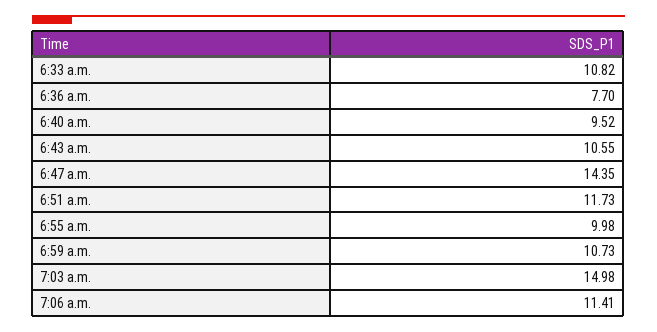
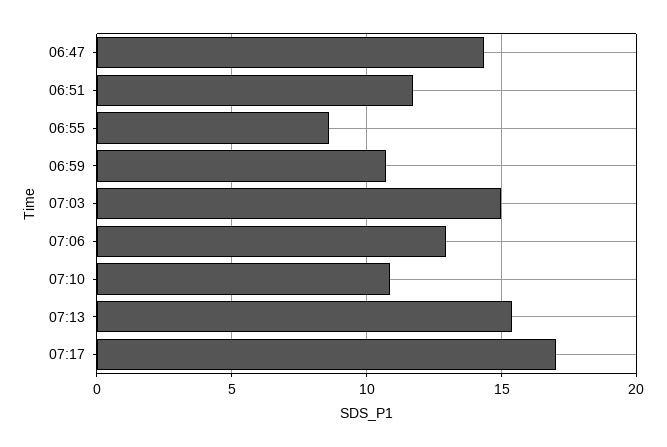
6:33 a.m.: 10.82 -> none
6:36 a.m.: 7.7 -> none
6:40 a.m.: 9.52 -> none
6:43 a.m.: 10.55 -> none
6:55 a.m.: 9.98 -> 8.5
7:06 a.m.: 11.41 -> 13
07:10: none -> 11
07:13: none -> 15.5
07:17: none -> 17

